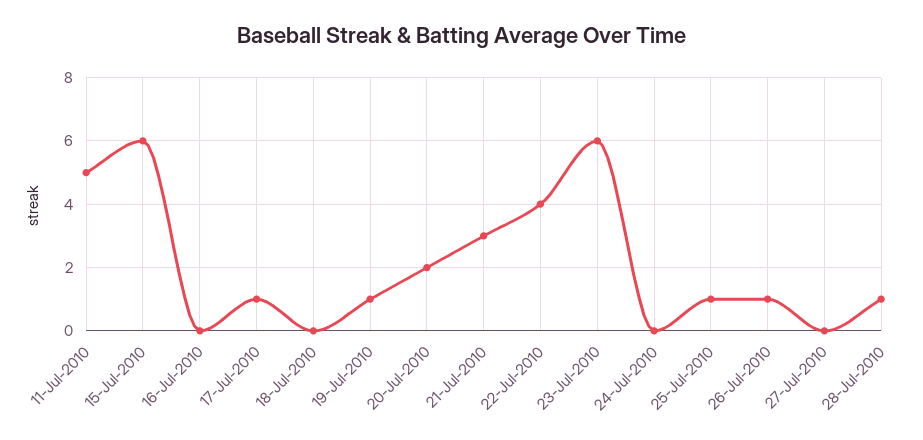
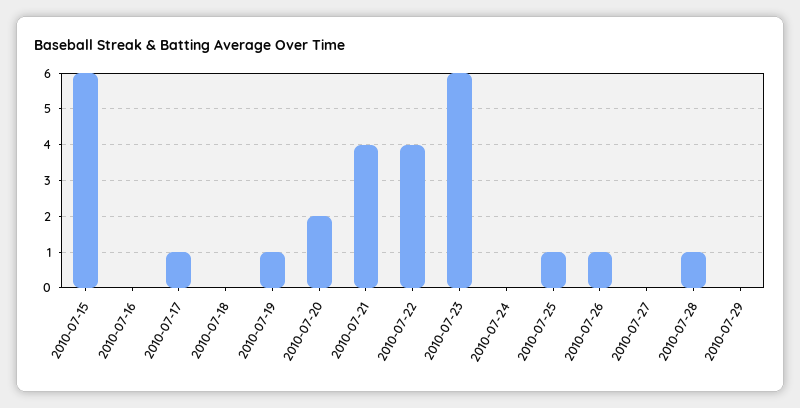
11-Jul-2010: 5 -> none
21-Jul-2010: 3 -> 4
2010-07-29: none -> 0

